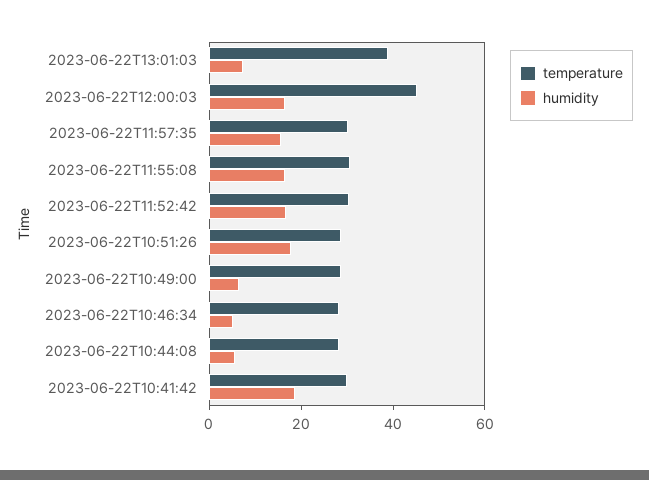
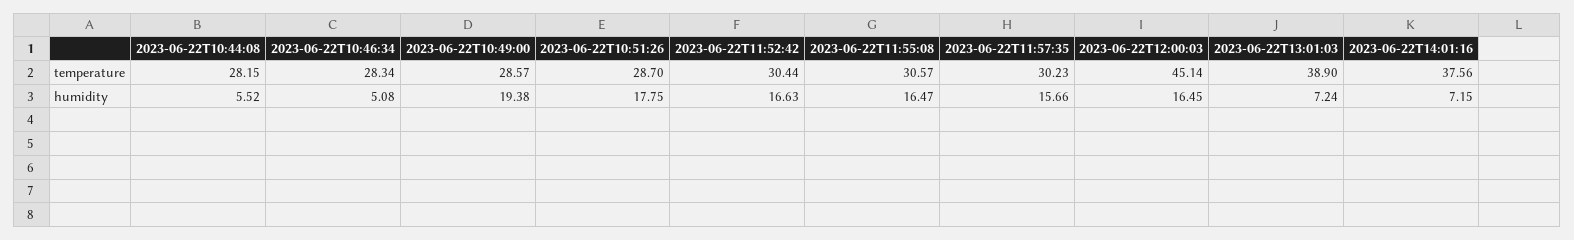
humidity, 2023-06-22T10:49:00: 5 -> 19.38
temperature, 2023-06-22T10:41:42: 30 -> none
humidity, 2023-06-22T10:41:42: 20 -> none
temperature, 2023-06-22T14:01:16: none -> 37.56
humidity, 2023-06-22T14:01:16: none -> 7.15

